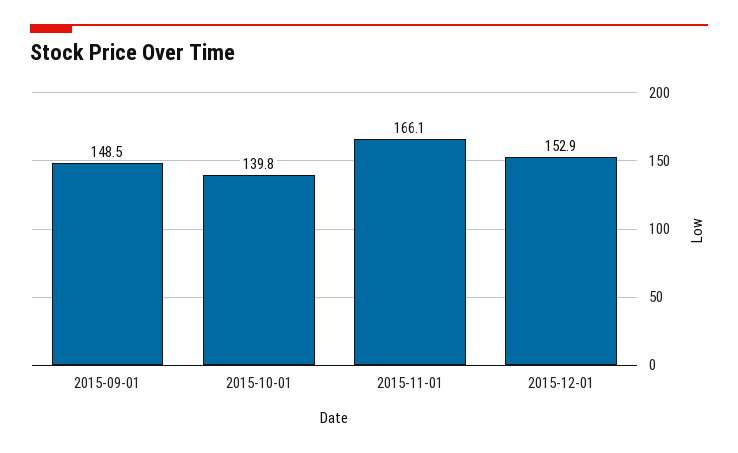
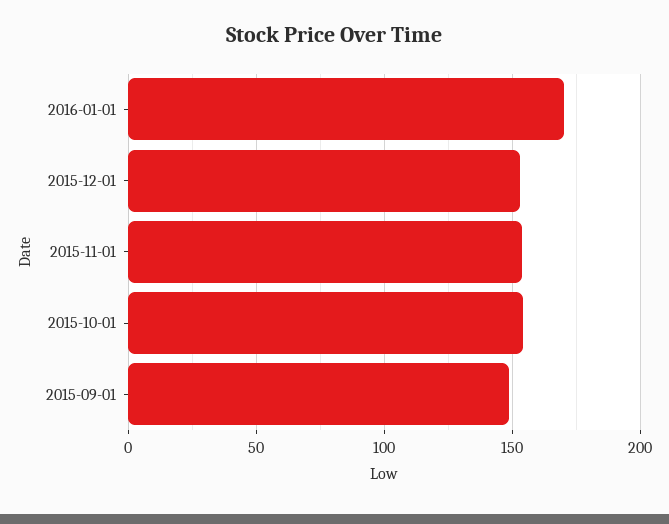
2015-10-01: 139.8 -> 155
2015-11-01: 166.1 -> 155
2016-01-01: none -> 170

